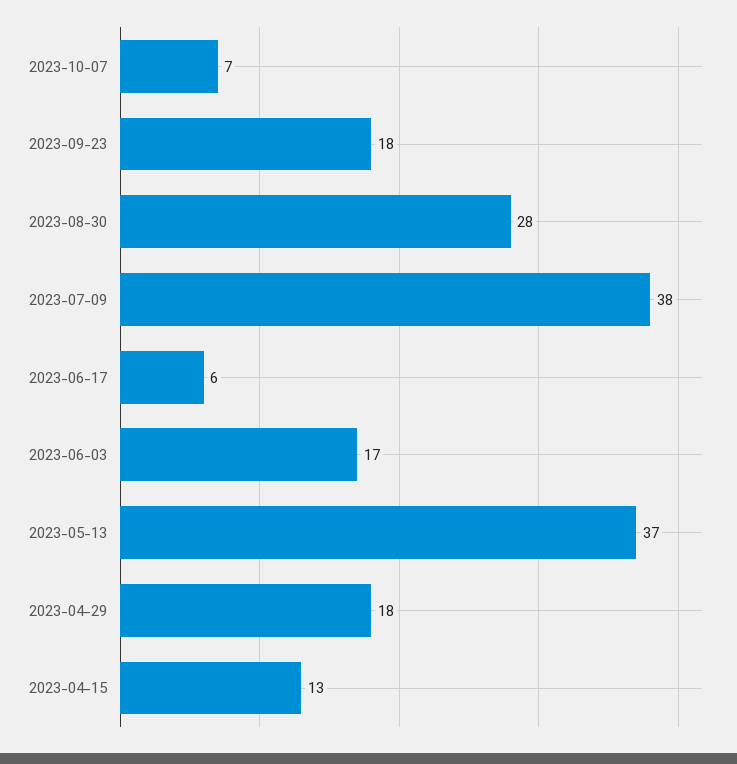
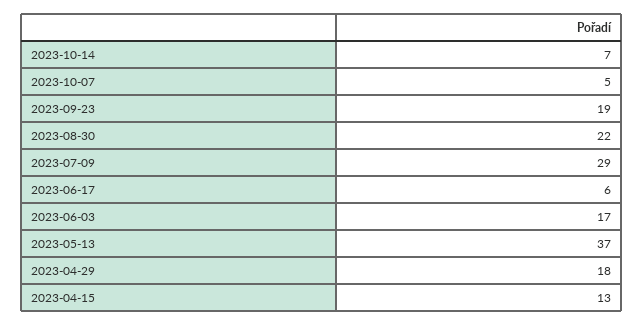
2023-10-07: 7 -> 5
2023-09-23: 18 -> 19
2023-08-30: 28 -> 22
2023-07-09: 38 -> 29
2023-10-14: none -> 7

